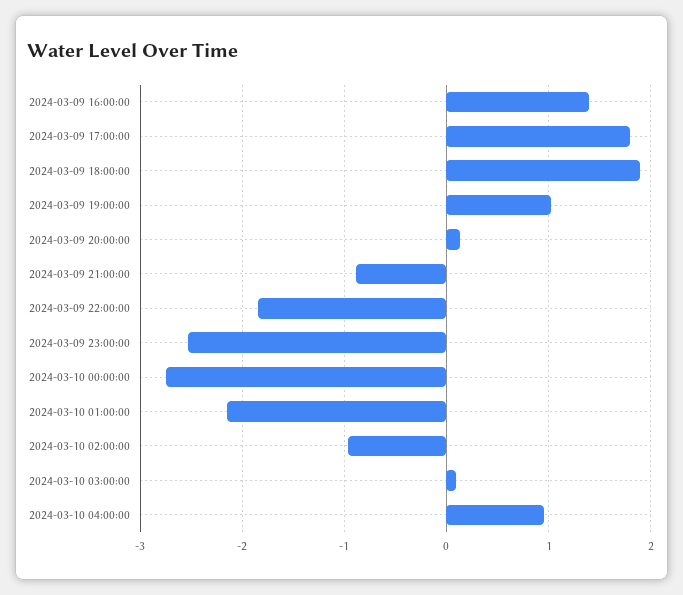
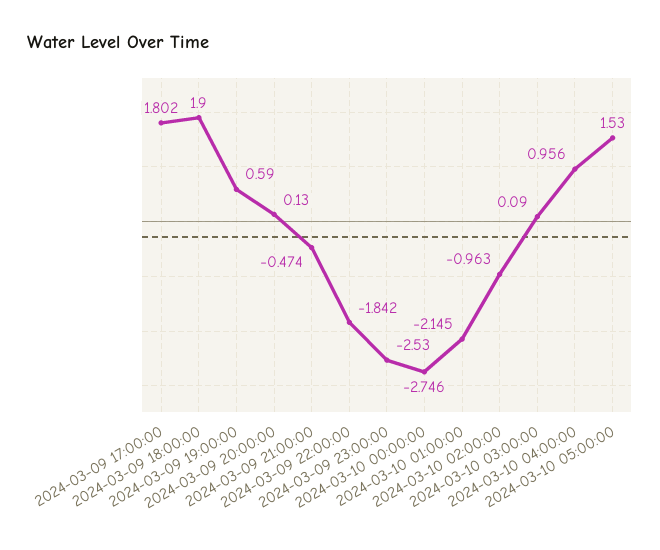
2024-03-09 16:00:00: 1.4 -> none
2024-03-09 19:00:00: 1 -> 0.59
2024-03-09 21:00:00: -0.9 -> -0.474
2024-03-10 05:00:00: none -> 1.53

